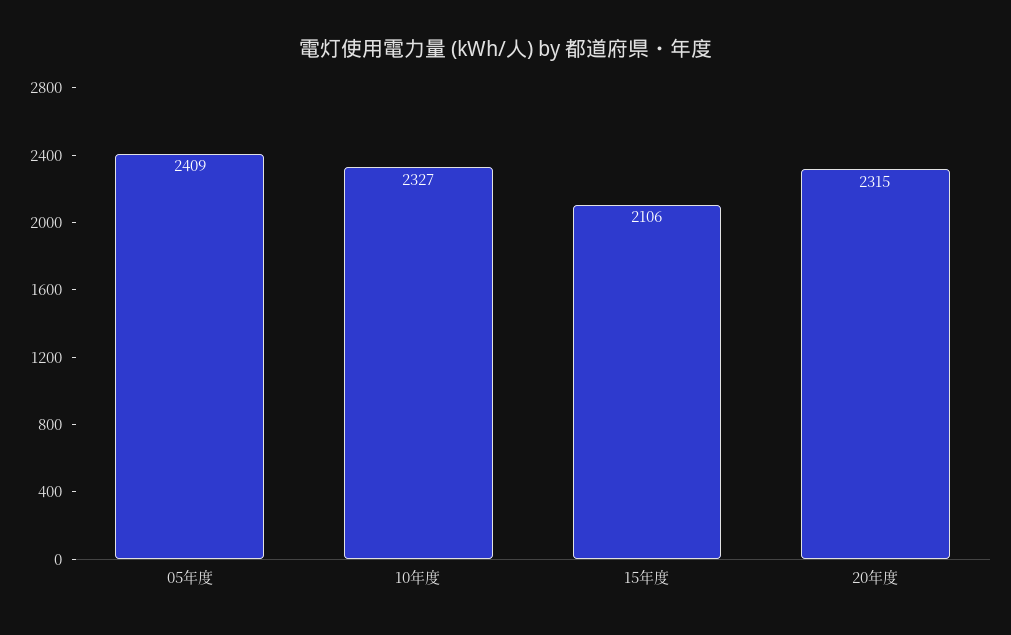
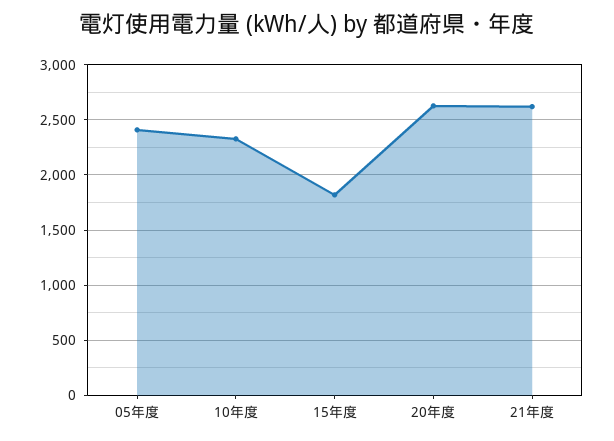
15年度: 2106 -> 1800
20年度: 2315 -> 2600
21年度: none -> 2600

